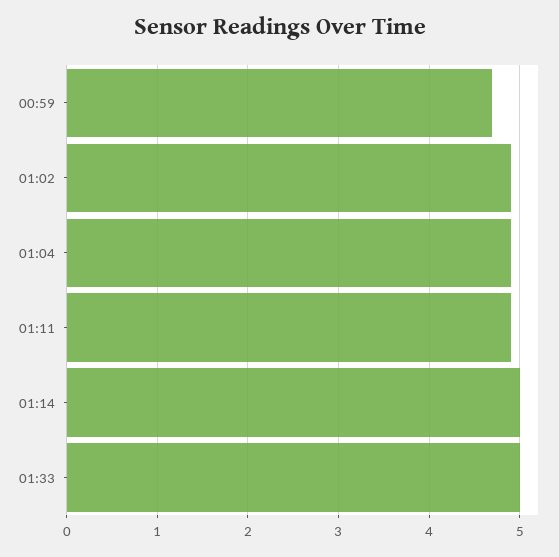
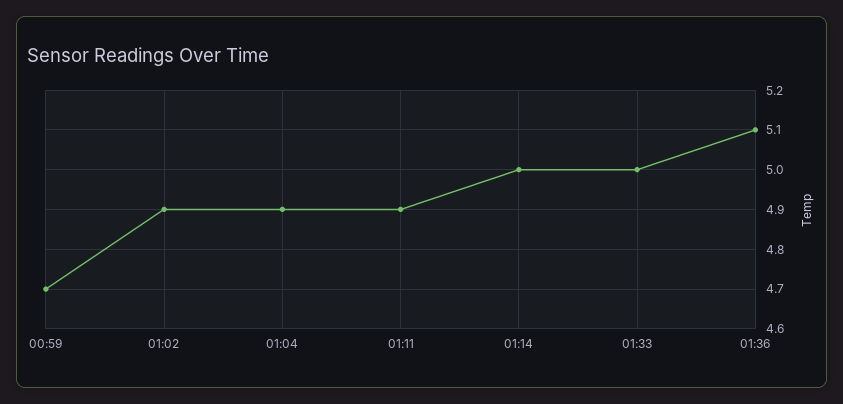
01:36: none -> 5.1

